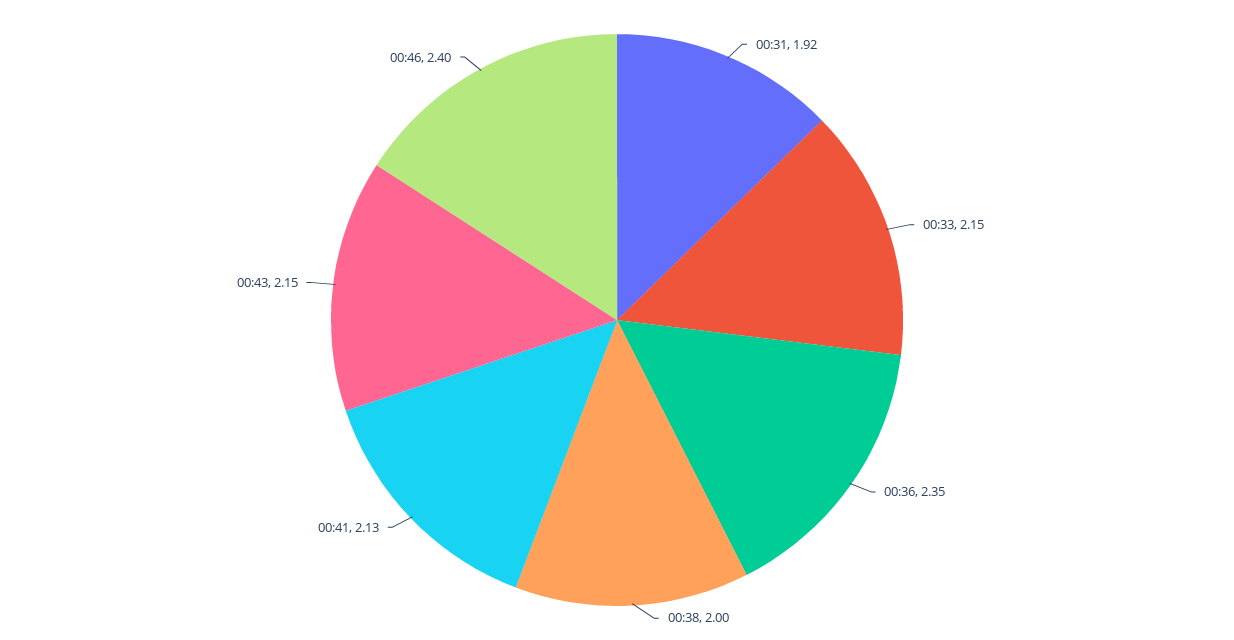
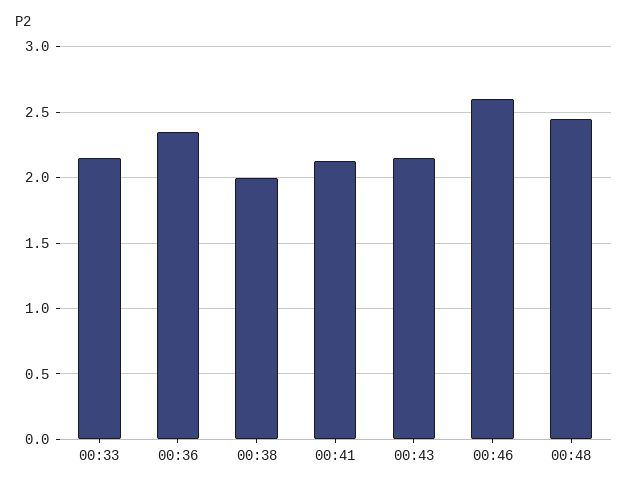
00:31: 1.92 -> none
00:46: 2.4 -> 2.6
00:48: none -> 2.45

